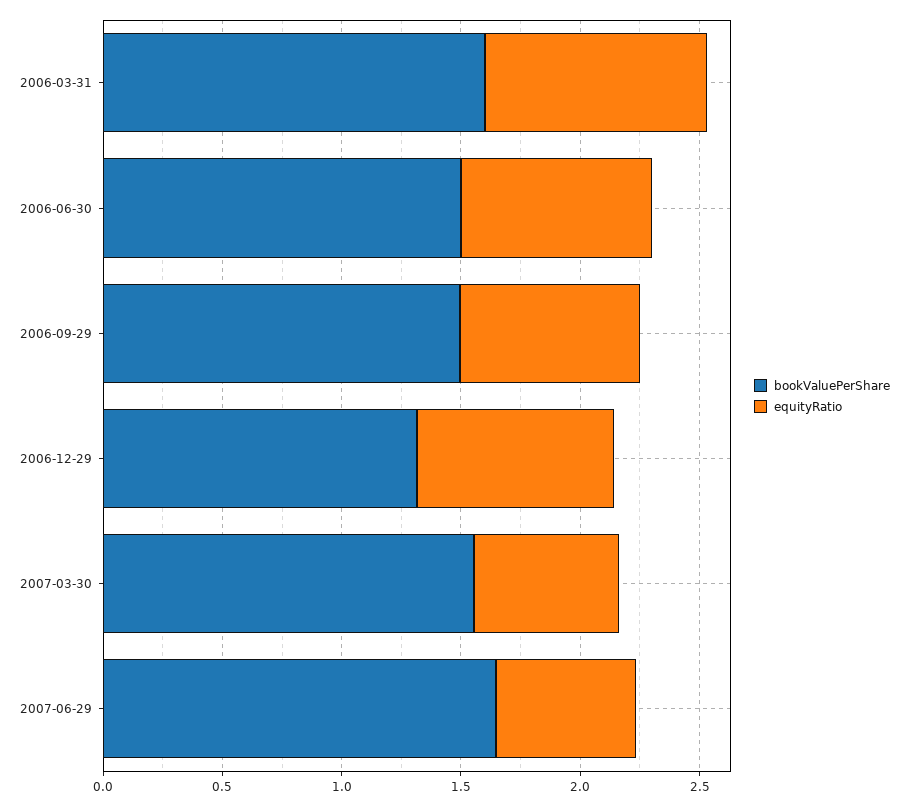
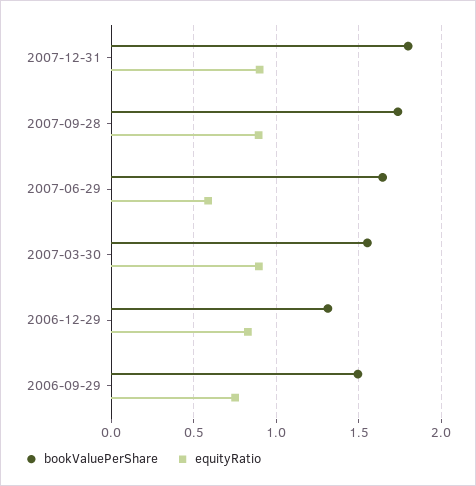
bookValuePerShare, 2006-03-31: 1.6 -> none
equityRatio, 2006-03-31: 0.9 -> none
bookValuePerShare, 2006-06-30: 1.5 -> none
equityRatio, 2006-06-30: 0.8 -> none
equityRatio, 2007-03-30: 0.6 -> 0.9
bookValuePerShare, 2007-12-31: none -> 1.8
equityRatio, 2007-12-31: none -> 0.9
bookValuePerShare, 2007-09-28: none -> 1.75
equityRatio, 2007-09-28: none -> 0.9

